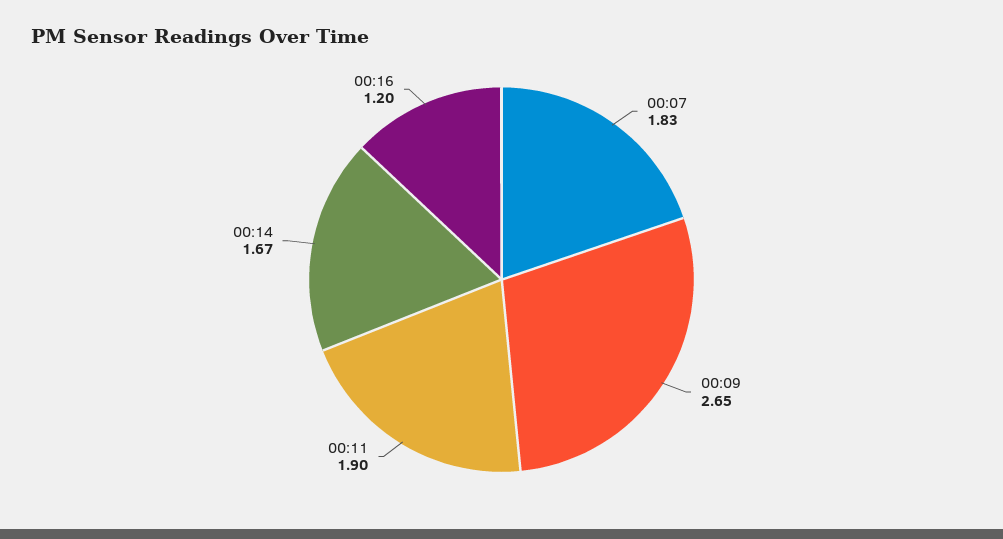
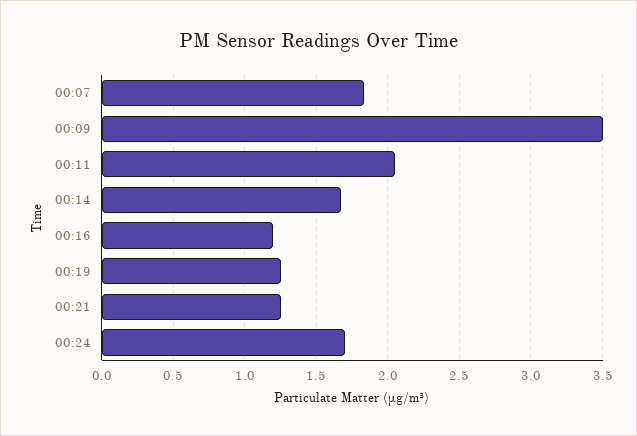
00:09: 2.65 -> 3.5
00:11: 1.9 -> 2.05
00:19: none -> 1.25
00:21: none -> 1.25
00:24: none -> 1.7

